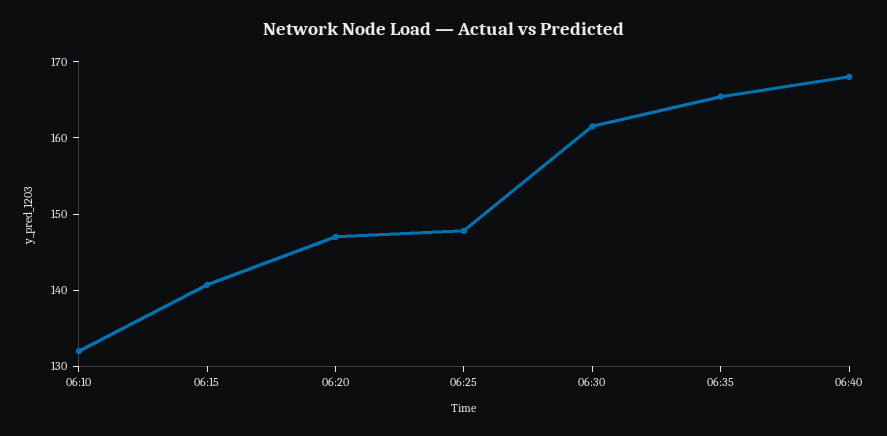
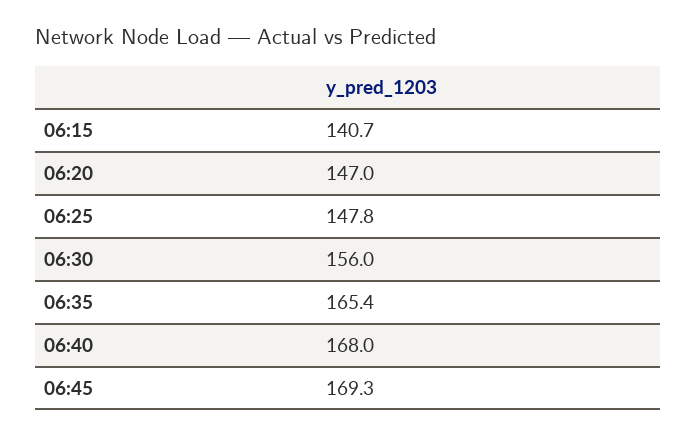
06:10: 132 -> none
06:30: 162 -> 156
06:45: none -> 169.3

